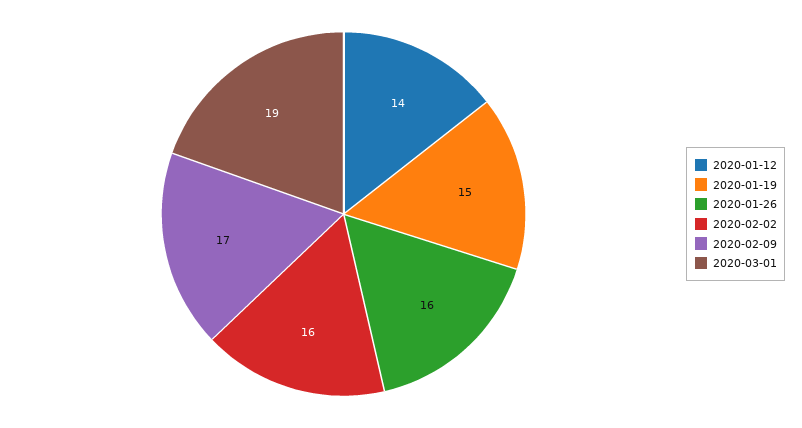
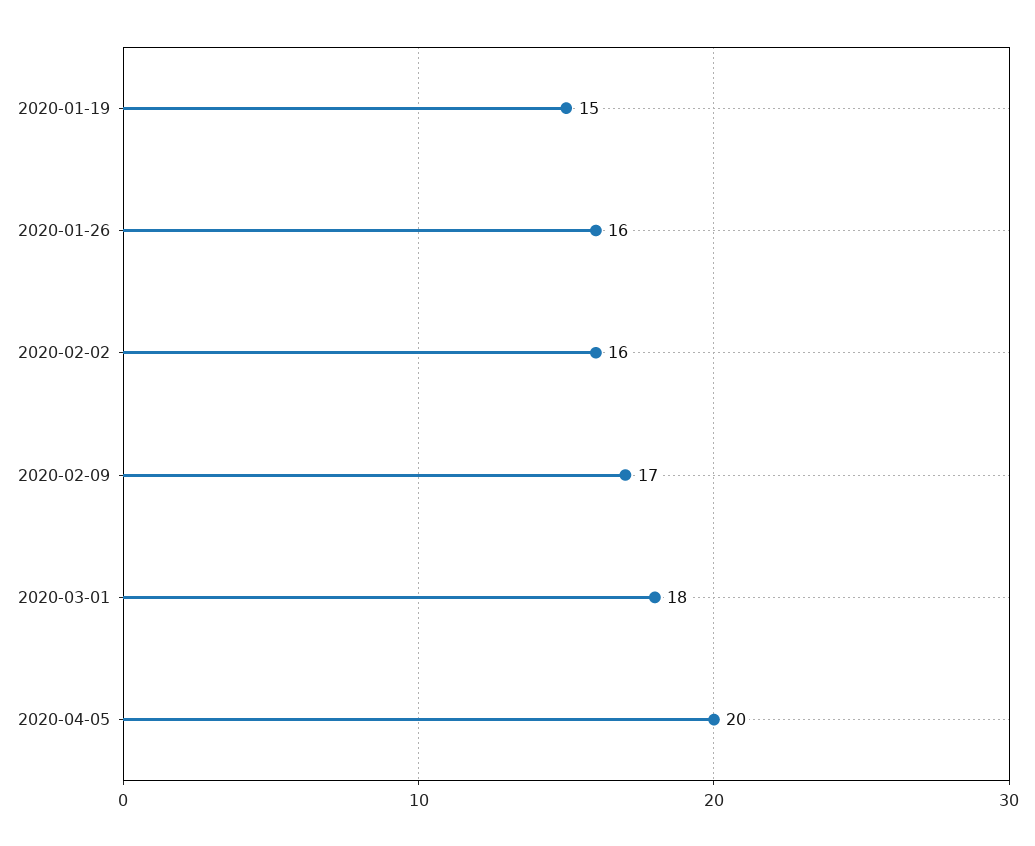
2020-01-12: 14 -> none
2020-03-01: 19 -> 18
2020-04-05: none -> 20

